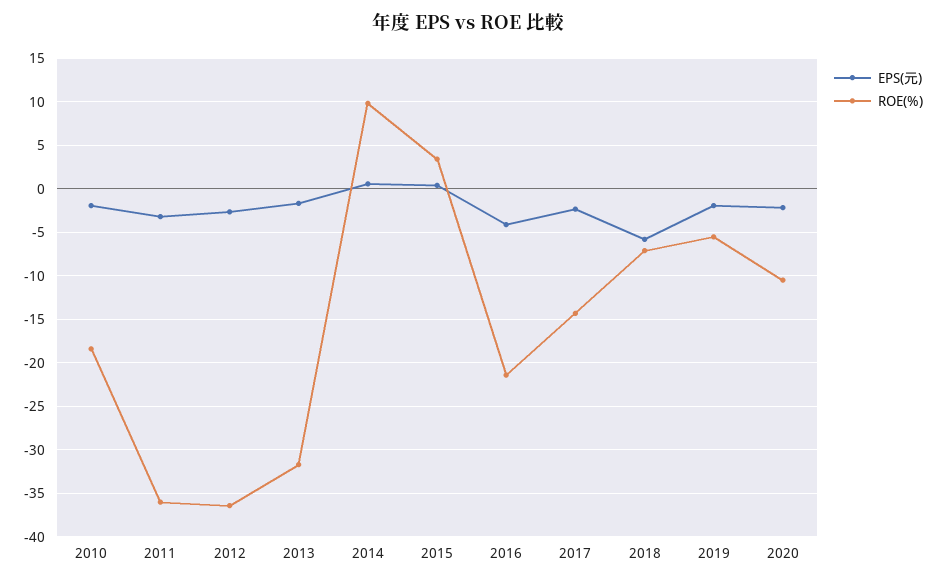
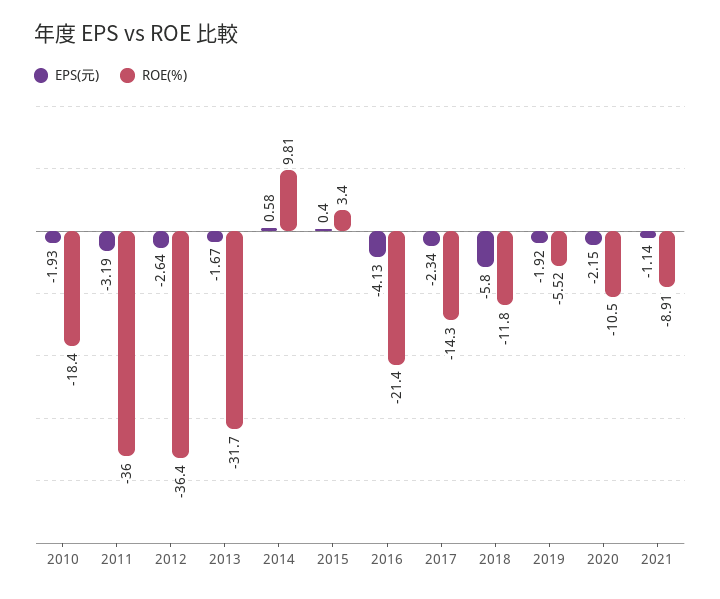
ROE(%), 2018: -7 -> -11.8
EPS(元), 2021: none -> -1.14
ROE(%), 2021: none -> -8.91

